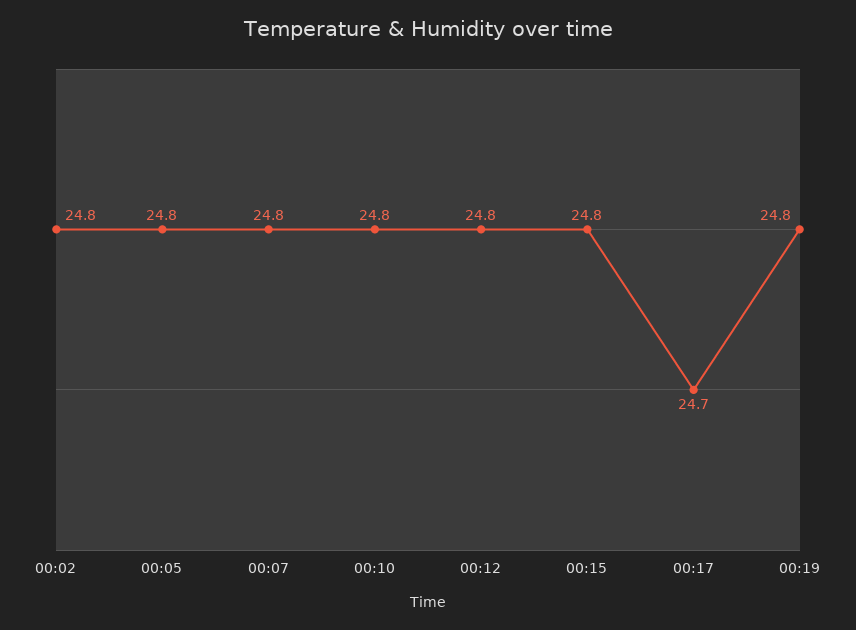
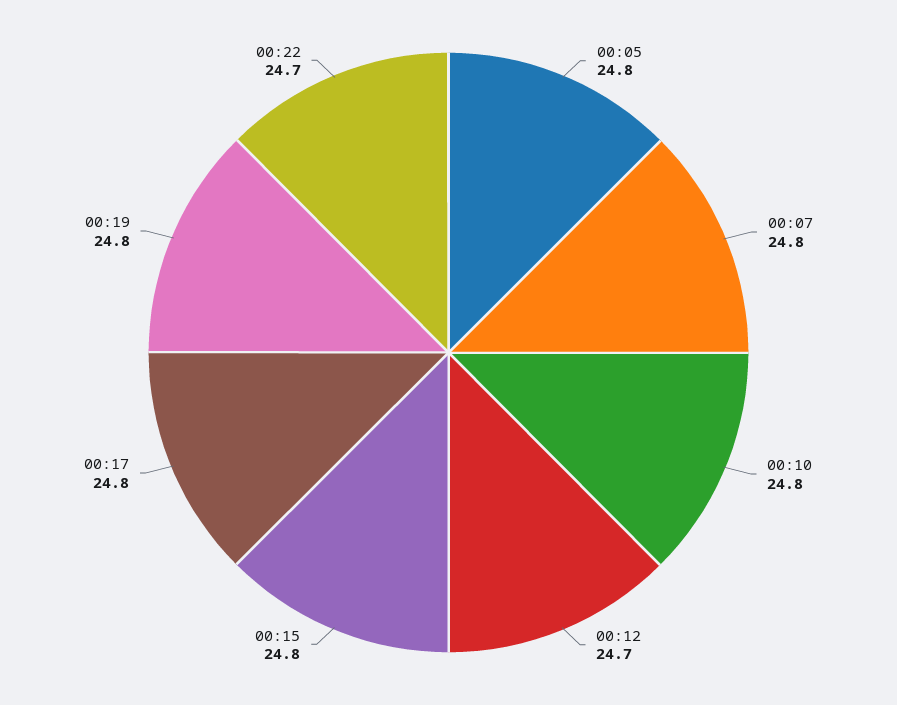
00:02: 24.8 -> none
00:12: 24.8 -> 24.7
00:17: 24.7 -> 24.8
00:22: none -> 24.7

